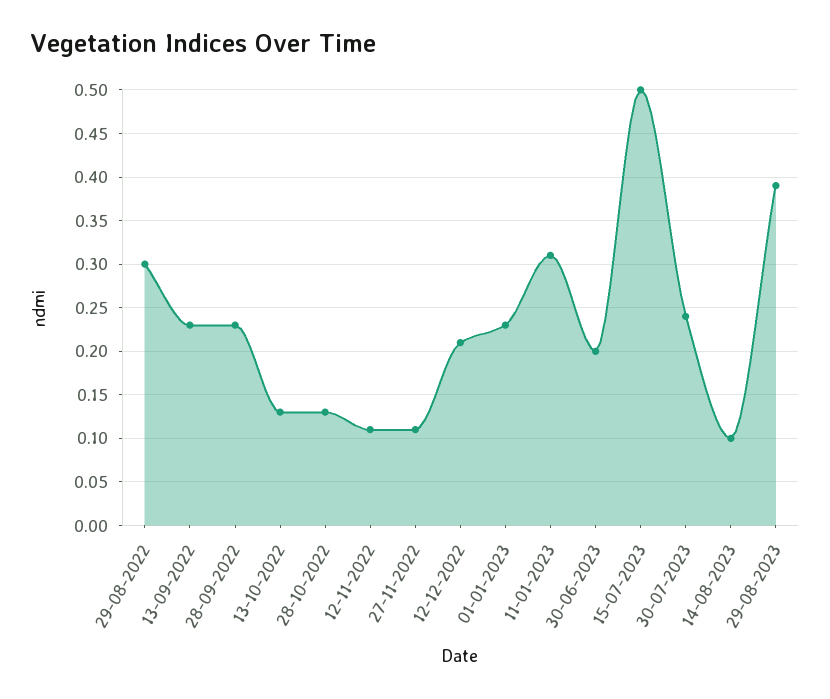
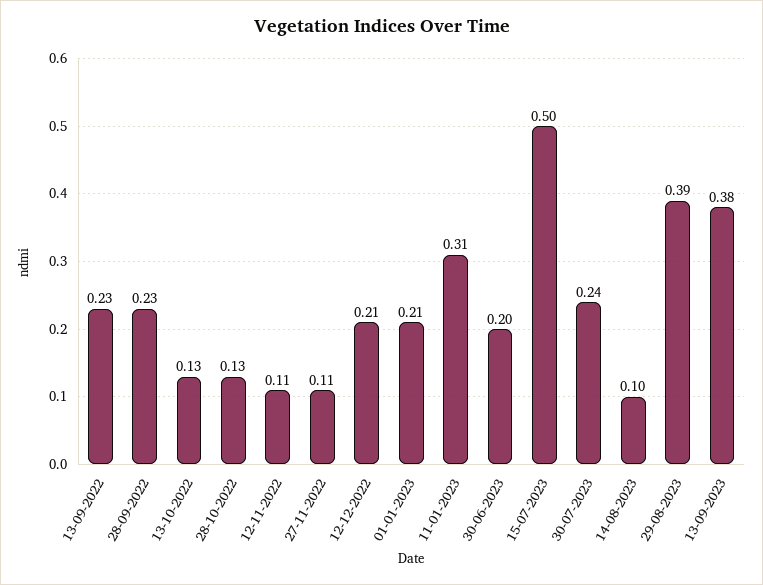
29-08-2022: 0.3 -> none
01-01-2023: 0.23 -> 0.21
13-09-2023: none -> 0.38

